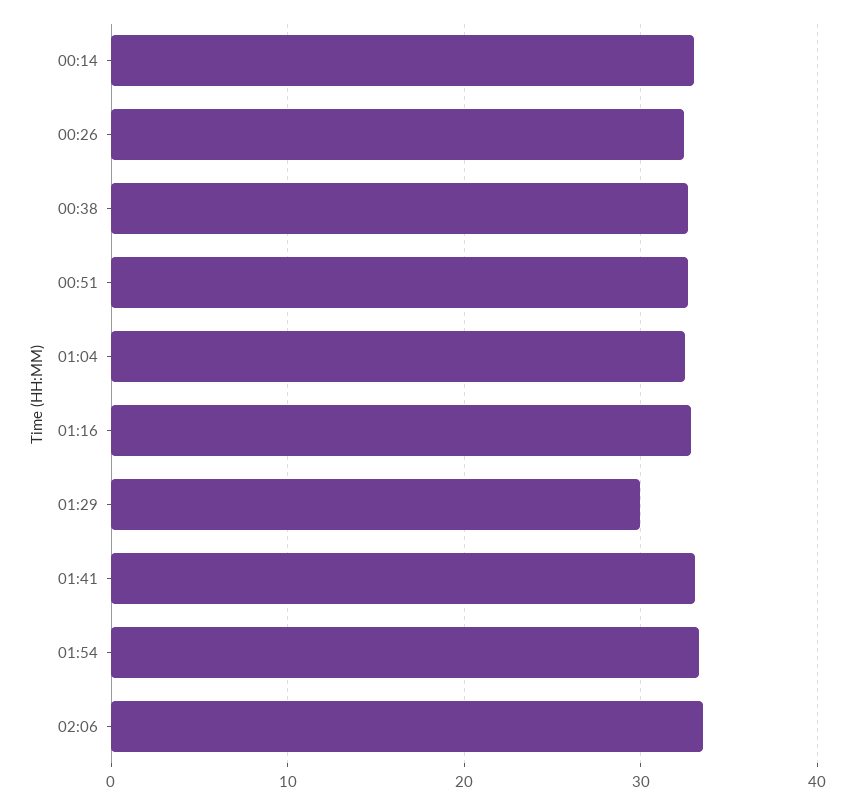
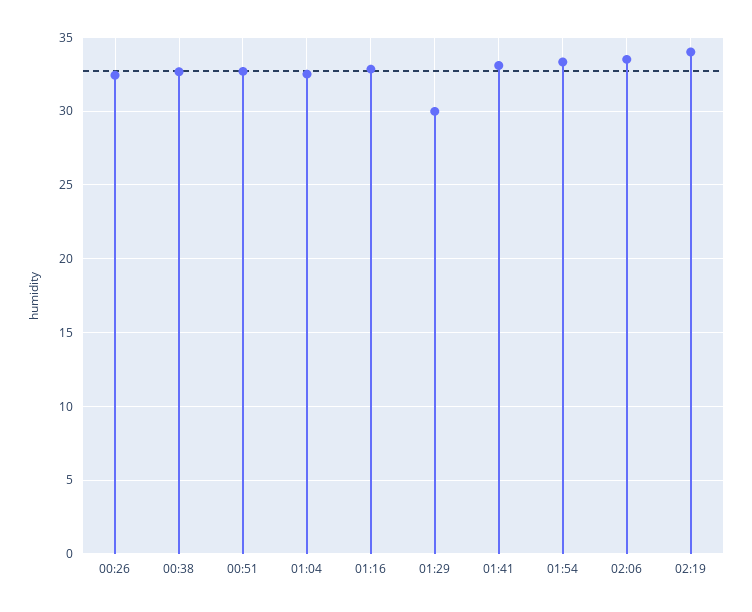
00:14: 33 -> none
02:19: none -> 34

